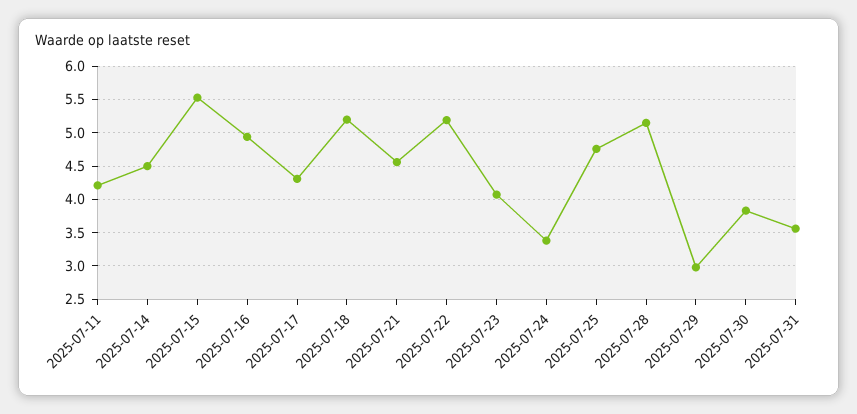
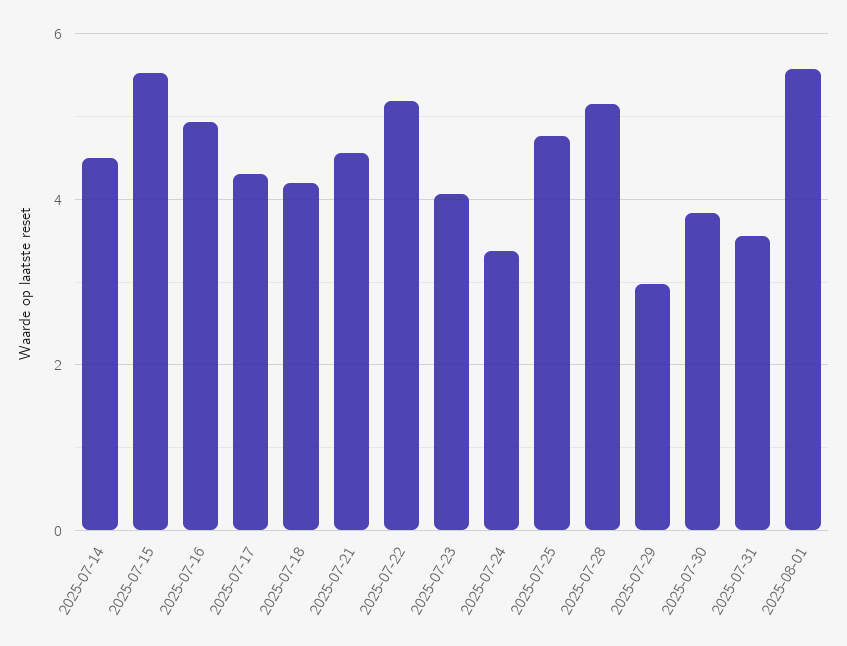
2025-07-11: 4.2 -> none
2025-07-18: 5.2 -> 4.2
2025-08-01: none -> 5.6

